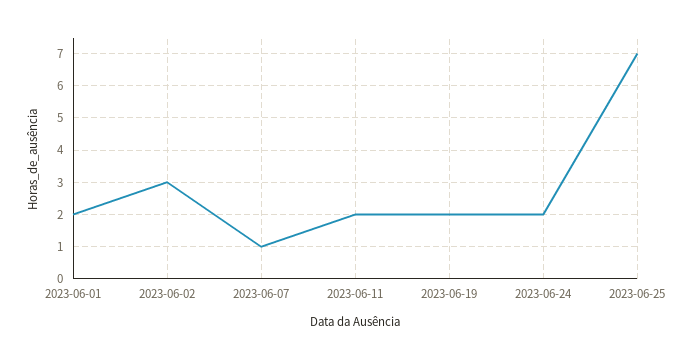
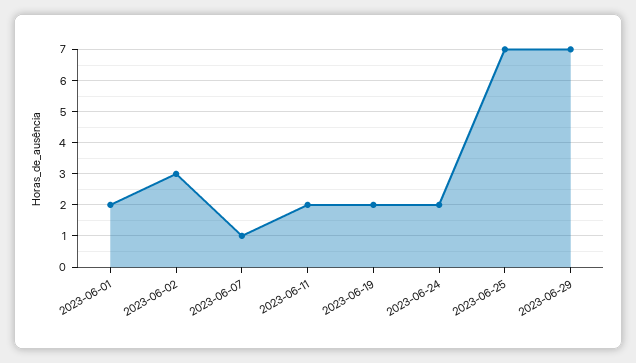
2023-06-29: none -> 7

